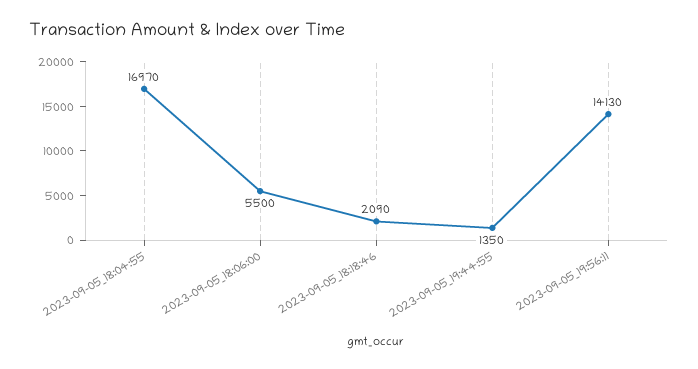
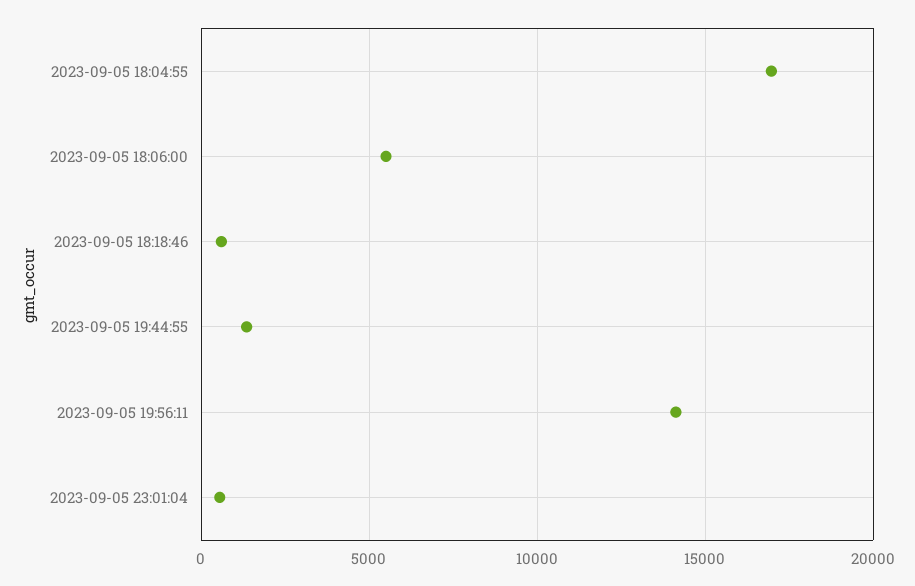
2023-09-05_18:18:46: 2090 -> 500
2023-09-05 23:01:04: none -> 500

